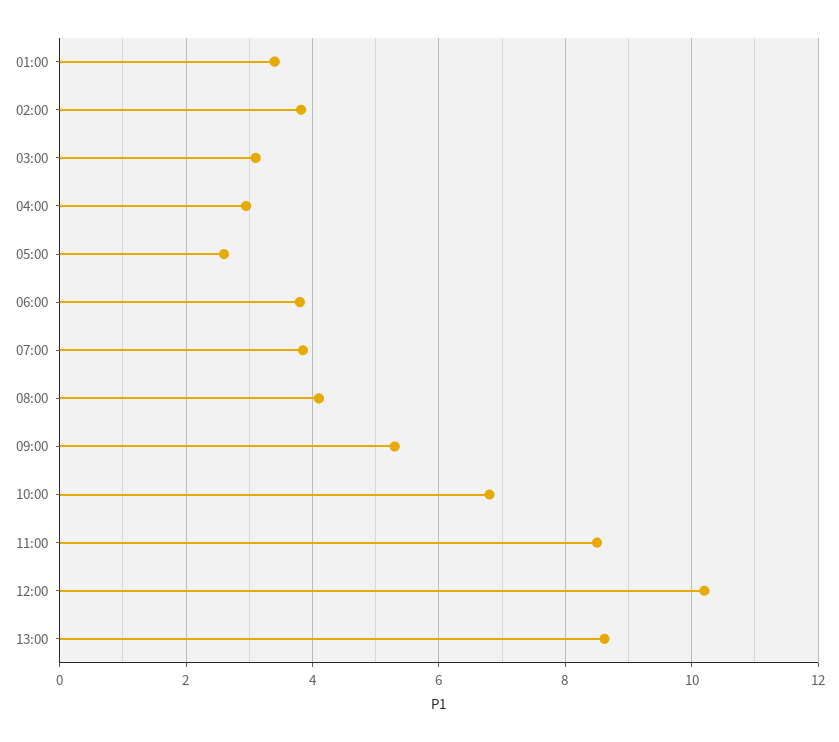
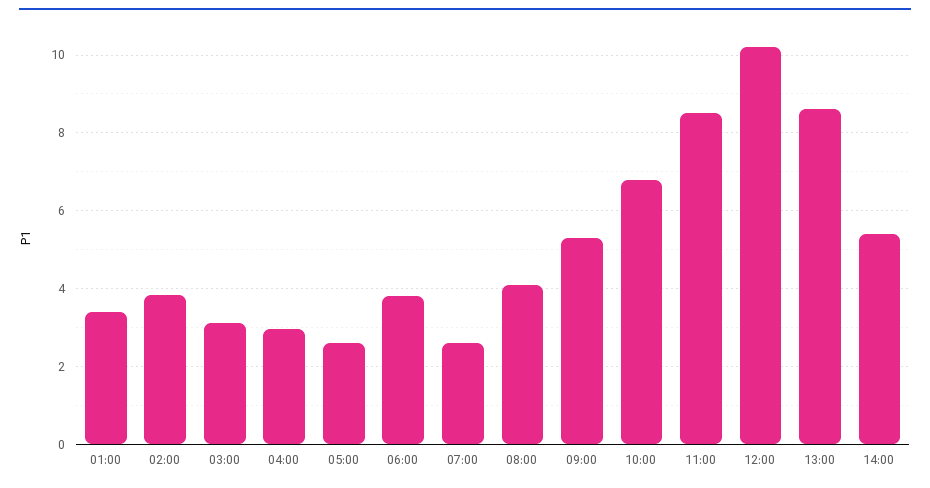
07:00: 3.8 -> 2.6
14:00: none -> 5.4

